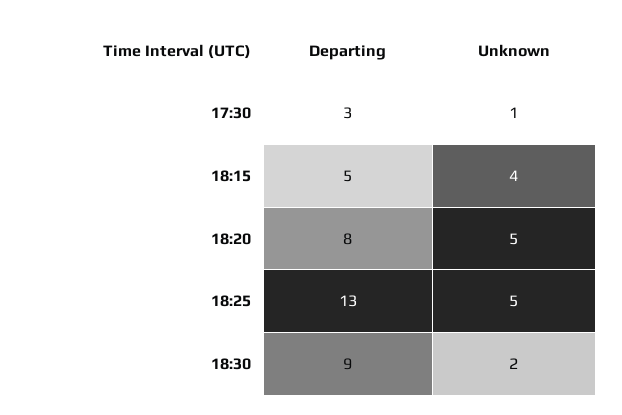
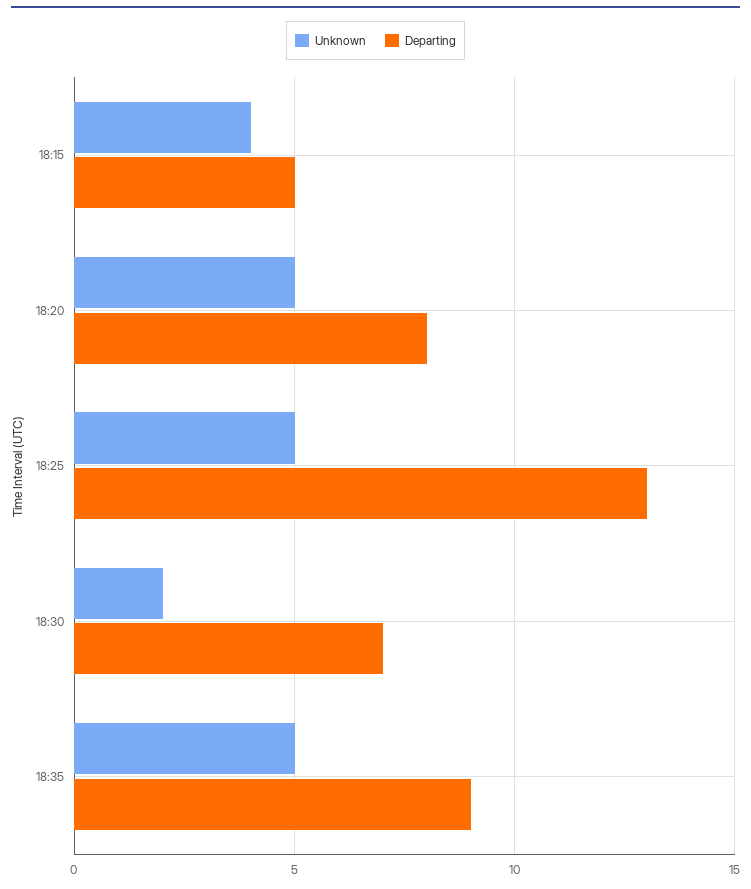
Departing, 17:30: 3 -> none
Unknown, 17:30: 1 -> none
Departing, 18:30: 9 -> 7
Unknown, 18:35: none -> 5
Departing, 18:35: none -> 9

